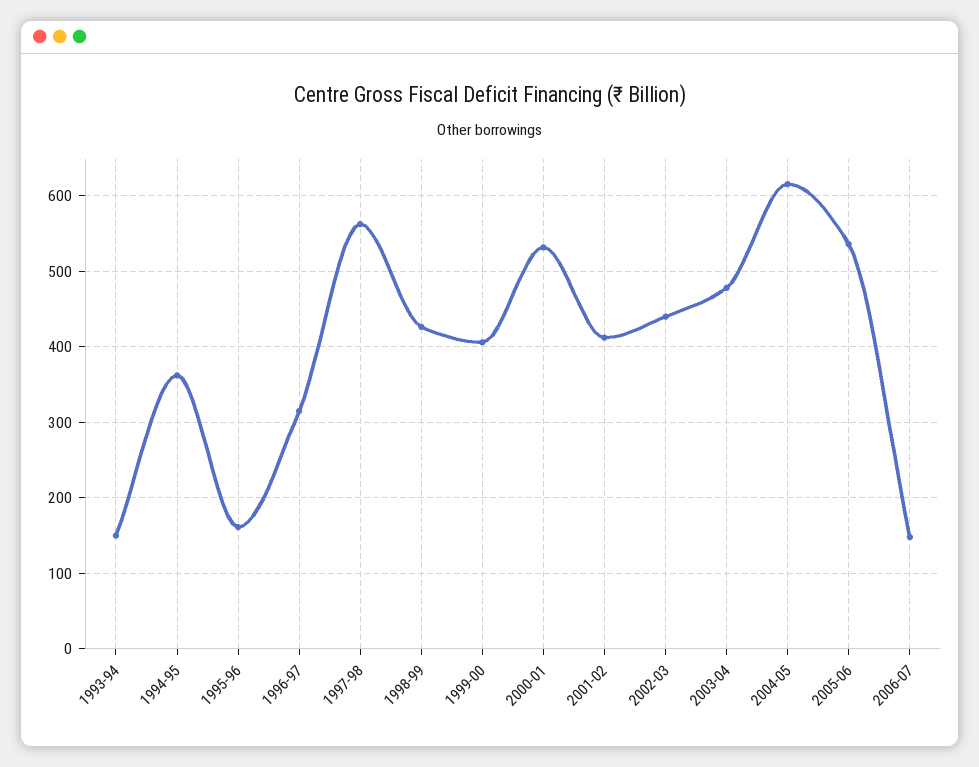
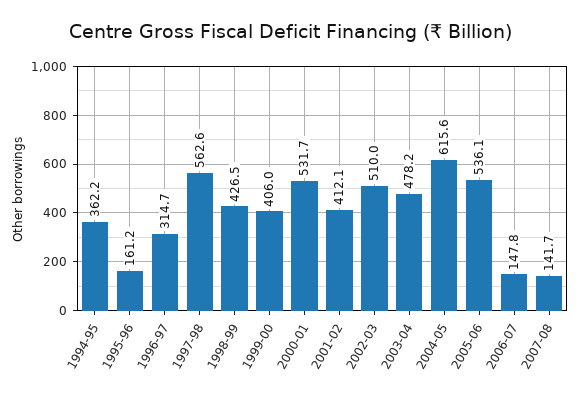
1993-94: 150 -> none
2002-03: 440 -> 510
2007-08: none -> 141.7

